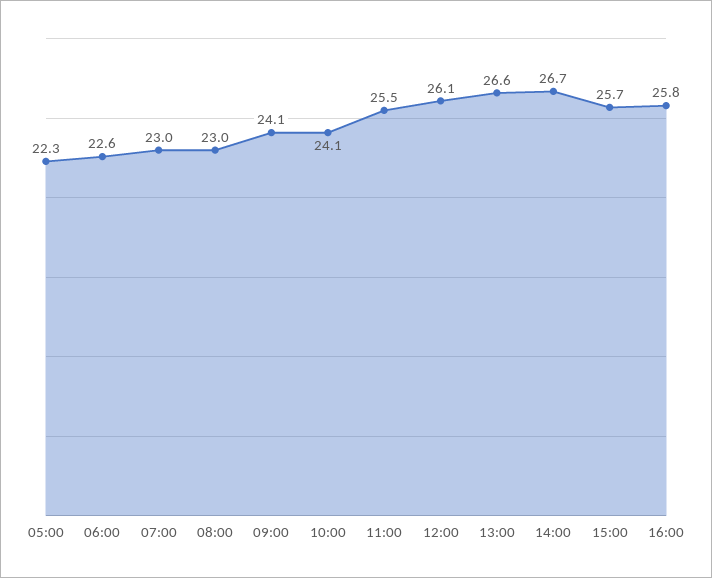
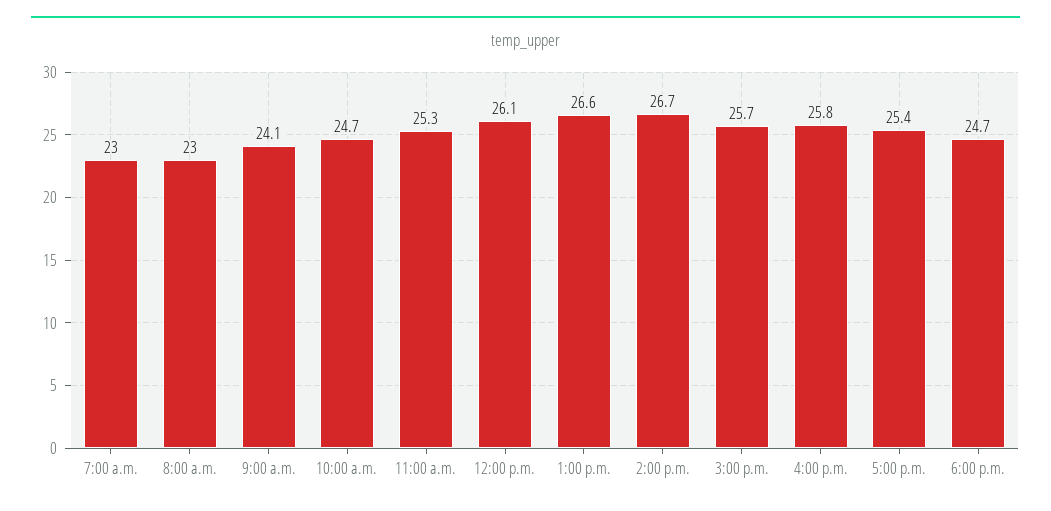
05:00: 22.3 -> none
06:00: 22.6 -> none
10:00: 24.1 -> 24.7
11:00: 25.5 -> 25.3
5:00 p.m.: none -> 25.4
6:00 p.m.: none -> 24.7

